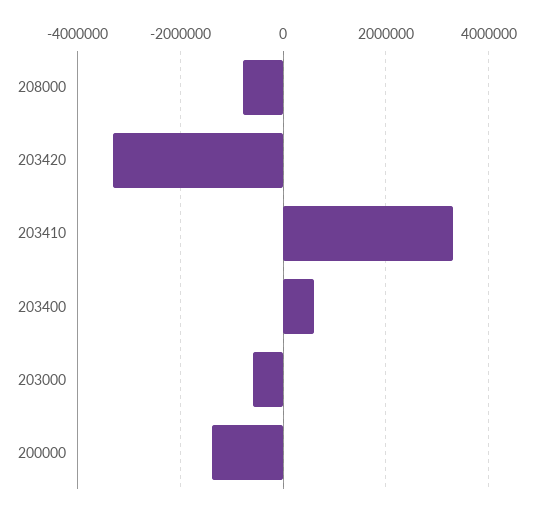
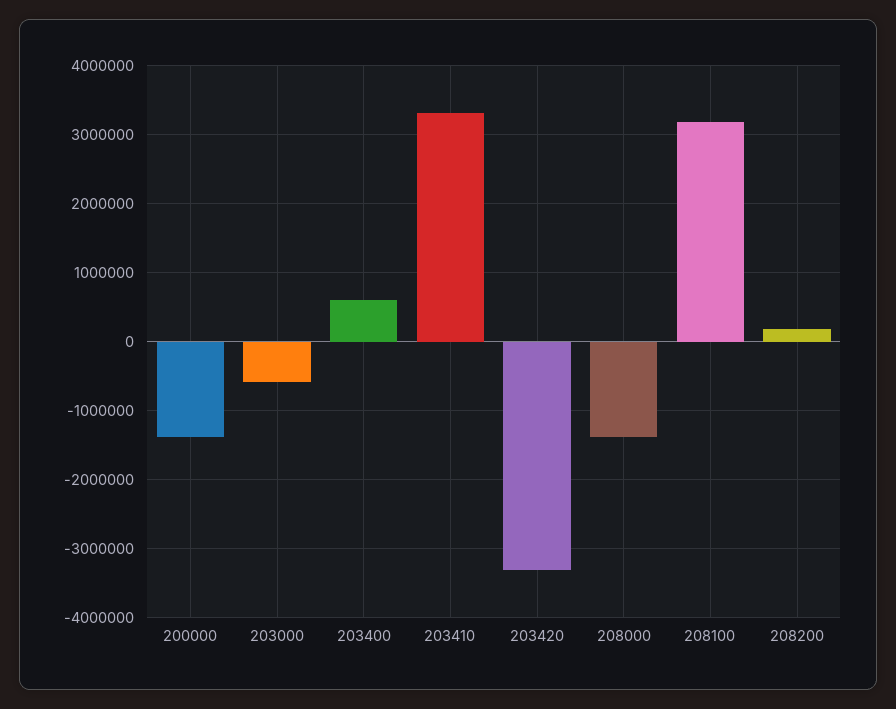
208000: -800000 -> -1400000
208100: none -> 3200000
208200: none -> 200000

